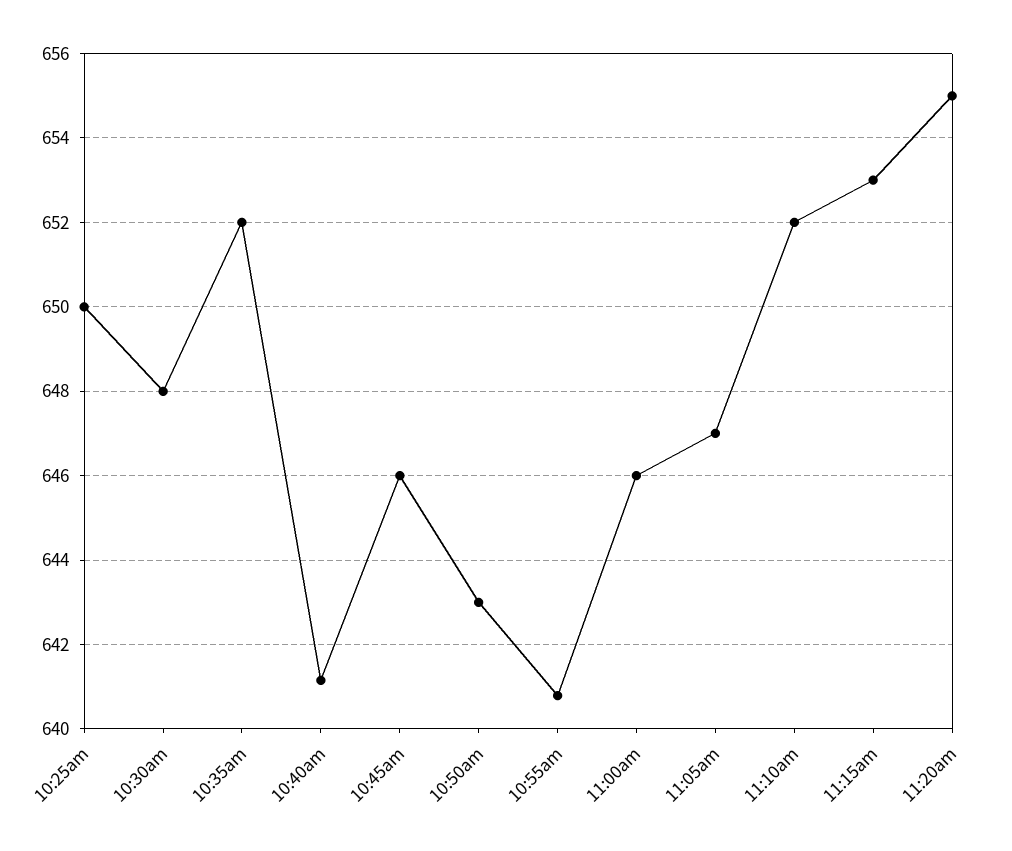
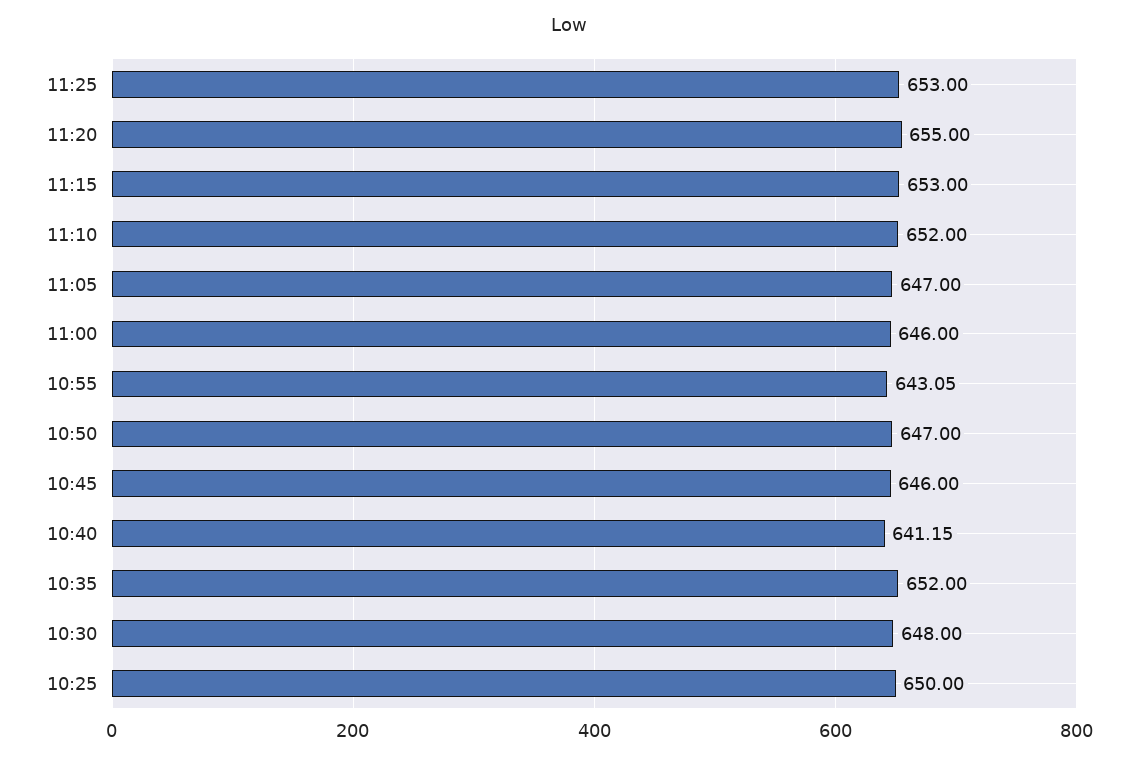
10:50am: 643 -> 647
10:55am: 640.8 -> 643.05
11:25: none -> 653

